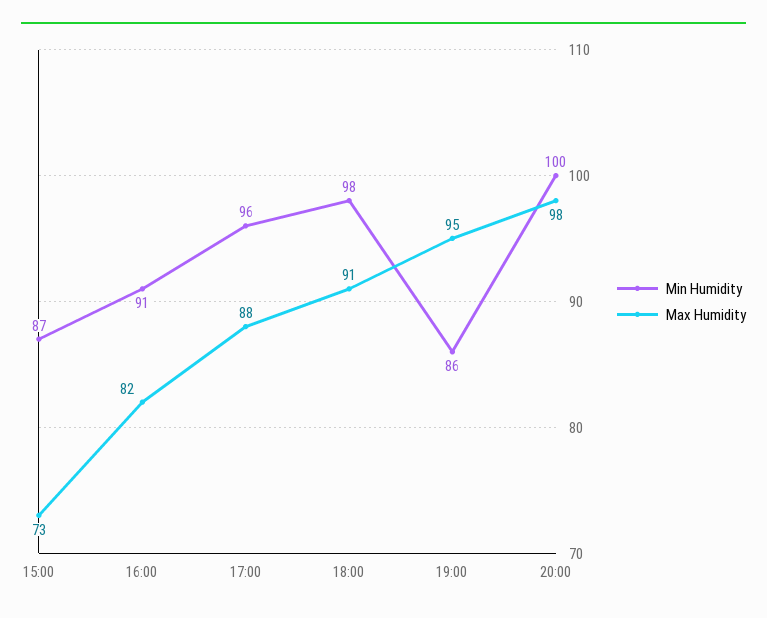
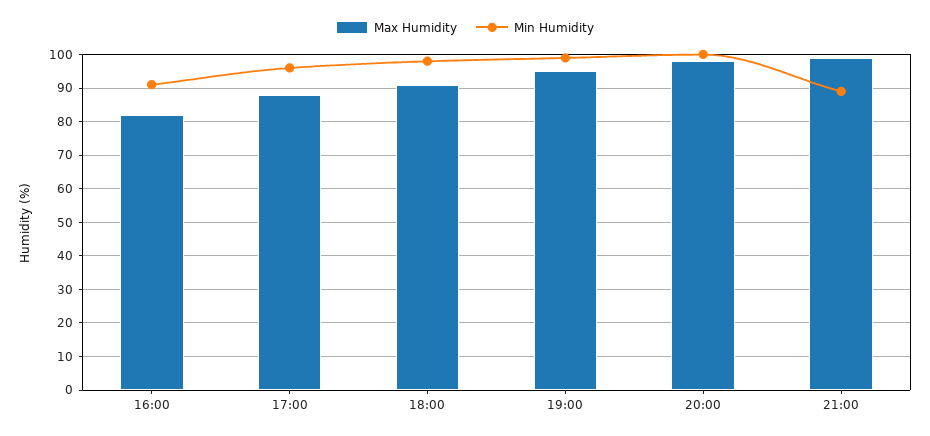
Min Humidity, 15:00: 87 -> none
Max Humidity, 15:00: 73 -> none
Min Humidity, 19:00: 86 -> 100
Max Humidity, 21:00: none -> 100
Min Humidity, 21:00: none -> 90

